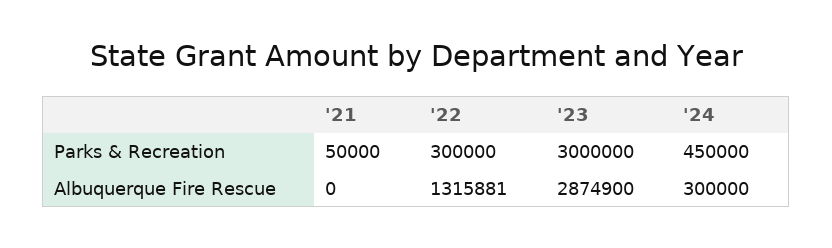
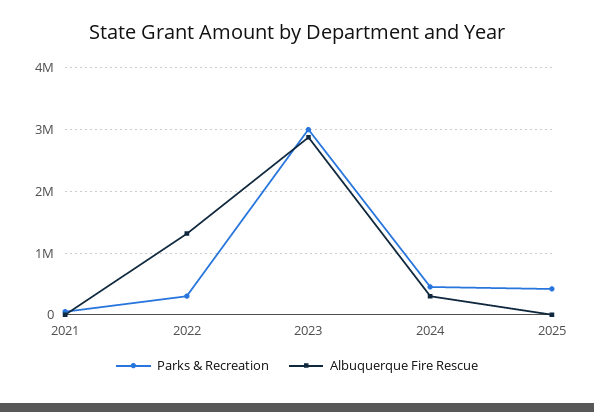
Parks & Recreation, 2025: none -> 400000
Albuquerque Fire Rescue, 2025: none -> 0

